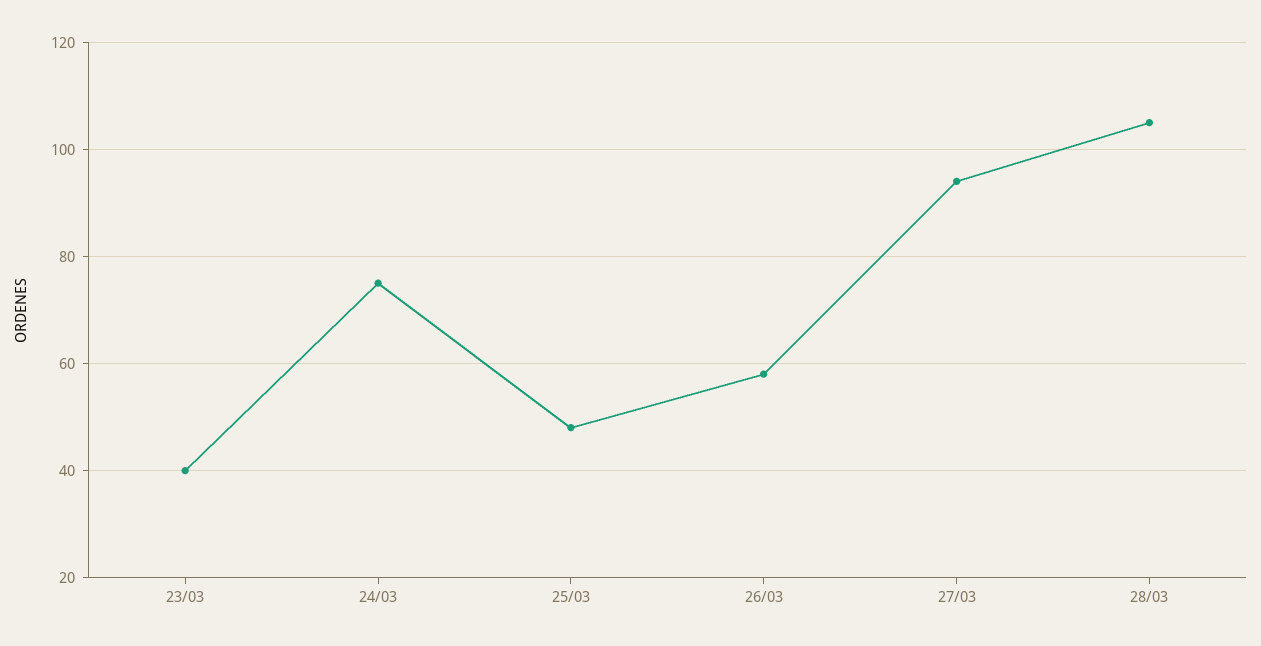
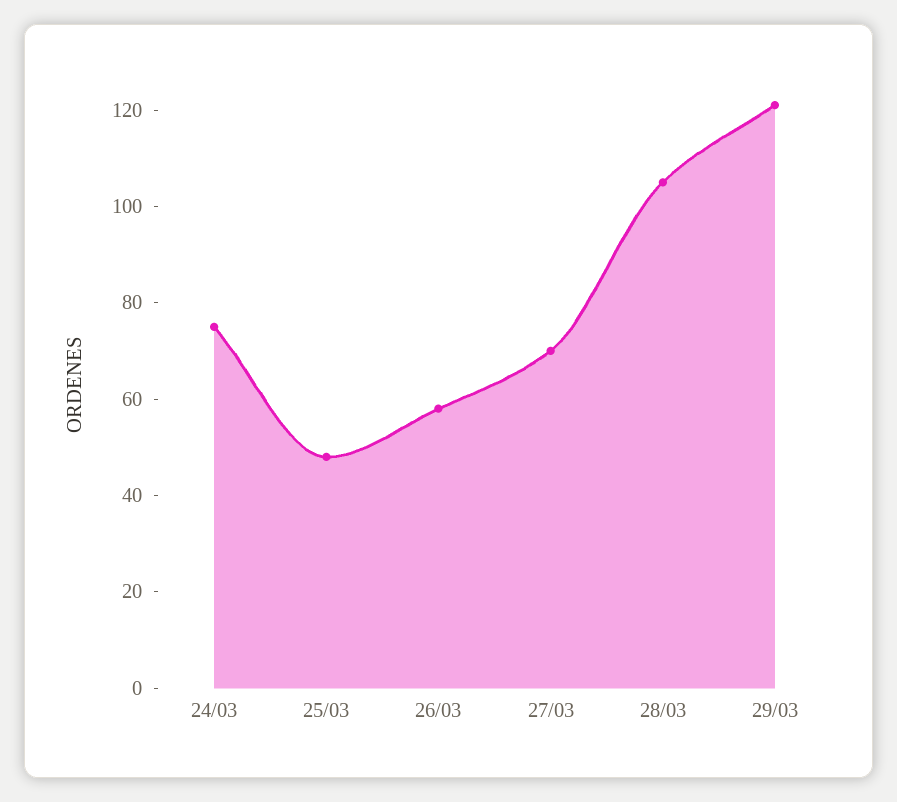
23/03: 40 -> none
27/03: 95 -> 70
29/03: none -> 120

